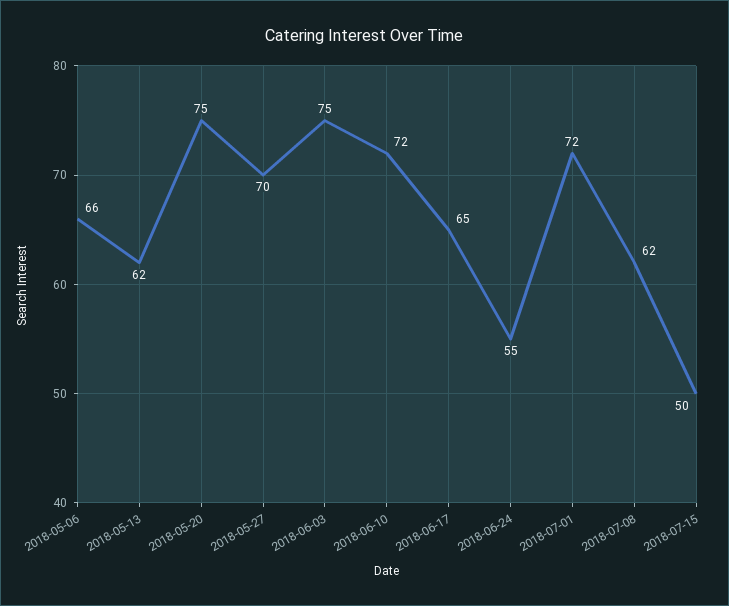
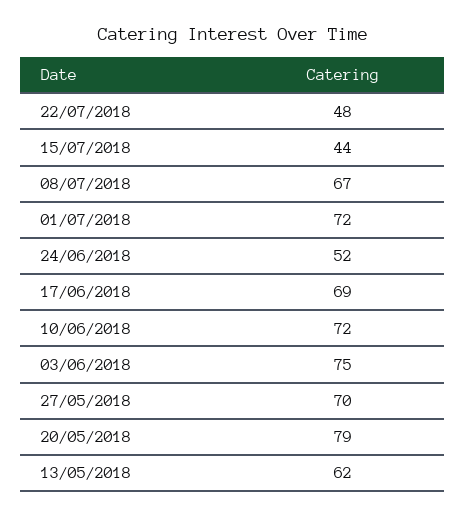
2018-05-06: 66 -> none
2018-05-20: 75 -> 79
2018-06-17: 65 -> 69
2018-06-24: 55 -> 52
2018-07-08: 62 -> 67
2018-07-15: 50 -> 44
22/07/2018: none -> 48

